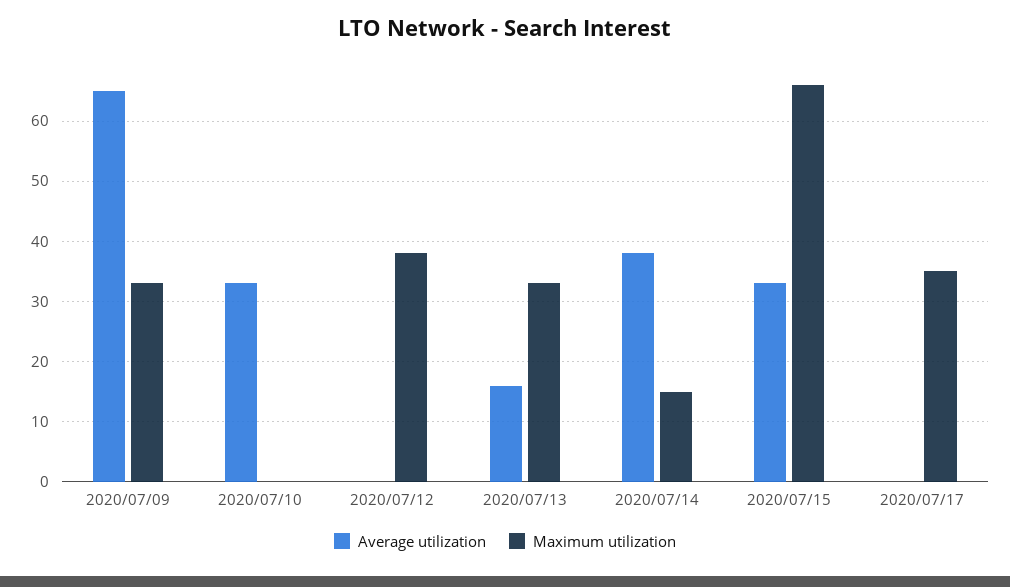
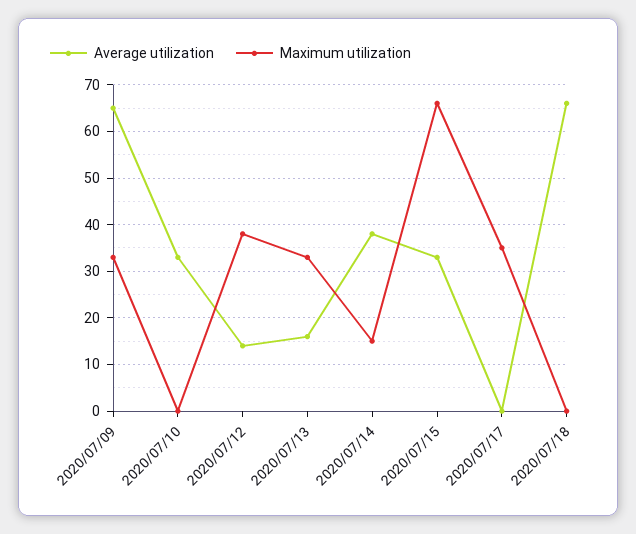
Average utilization, 2020/07/12: 0 -> 15
Average utilization, 2020/07/18: none -> 65
Maximum utilization, 2020/07/18: none -> 0

